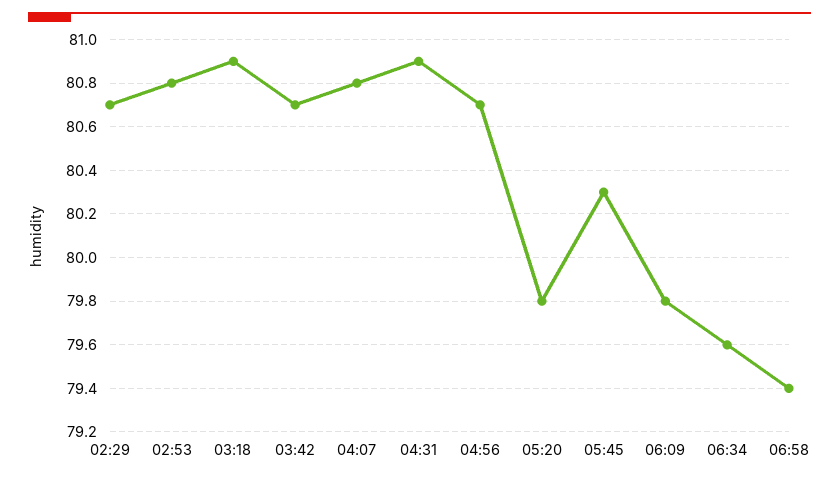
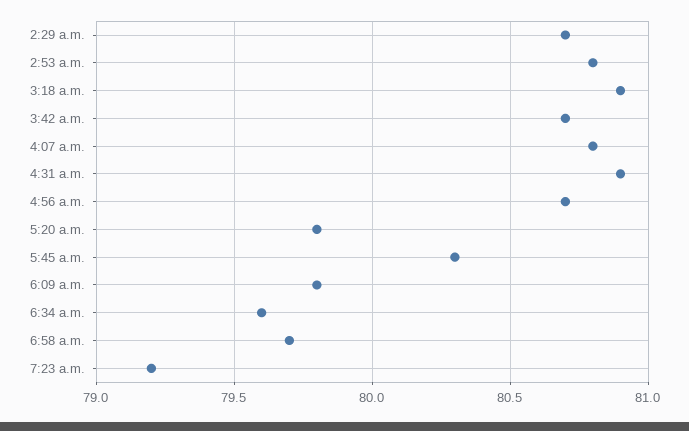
06:58: 79.4 -> 79.7
7:23 a.m.: none -> 79.2

